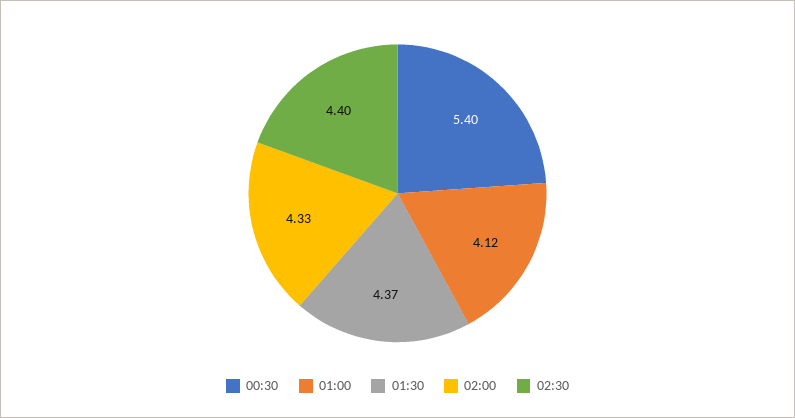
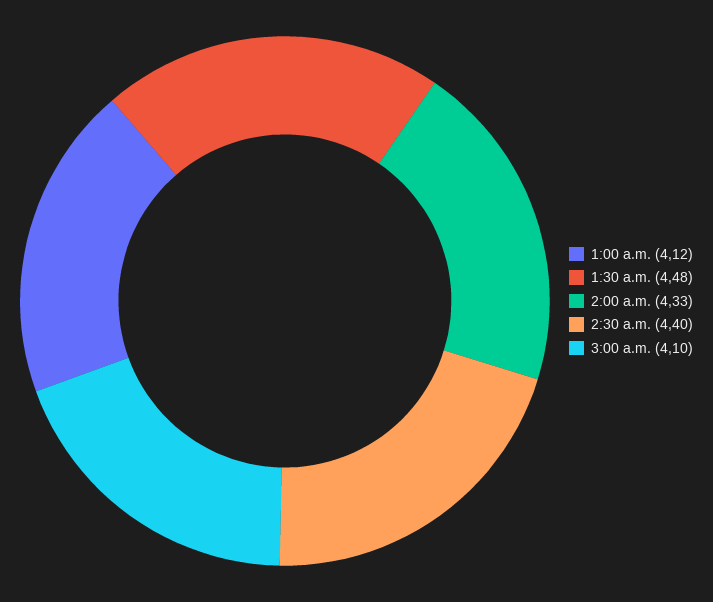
00:30: 5.4 -> none
01:30: 4.37 -> 4.48
3:00 a.m.: none -> 4.1

